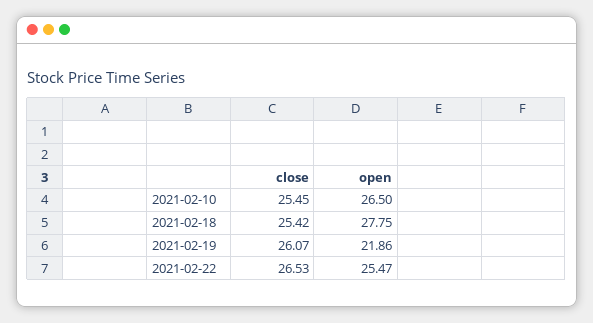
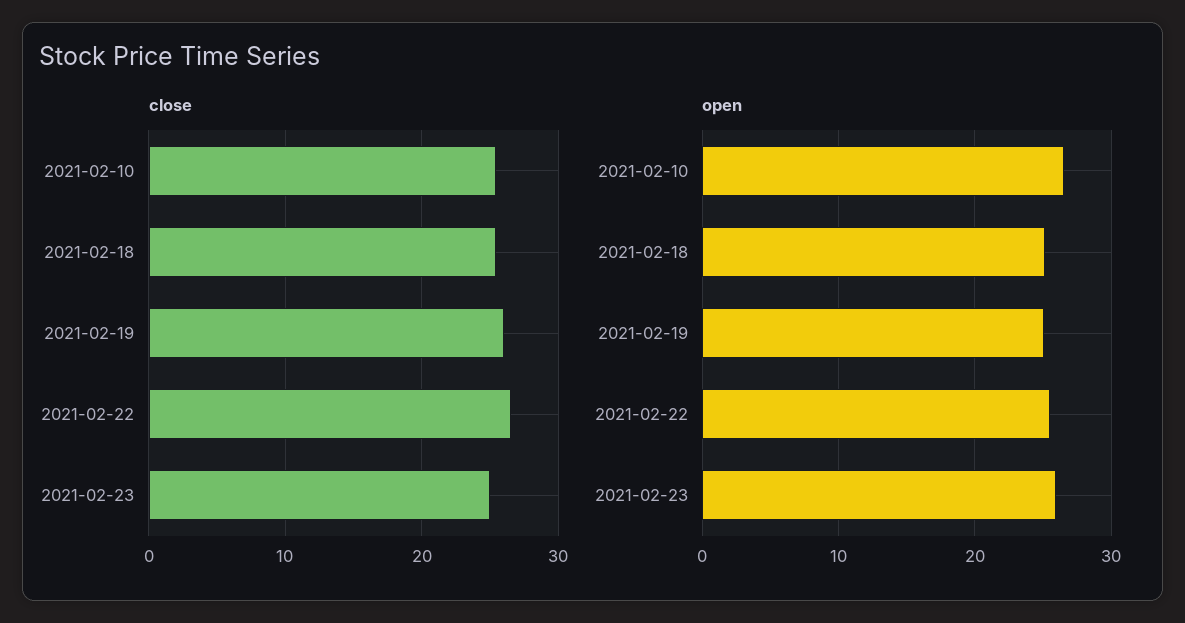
open, 2021-02-18: 27.75 -> 25
open, 2021-02-19: 21.86 -> 25
close, 2021-02-23: none -> 25
open, 2021-02-23: none -> 26

